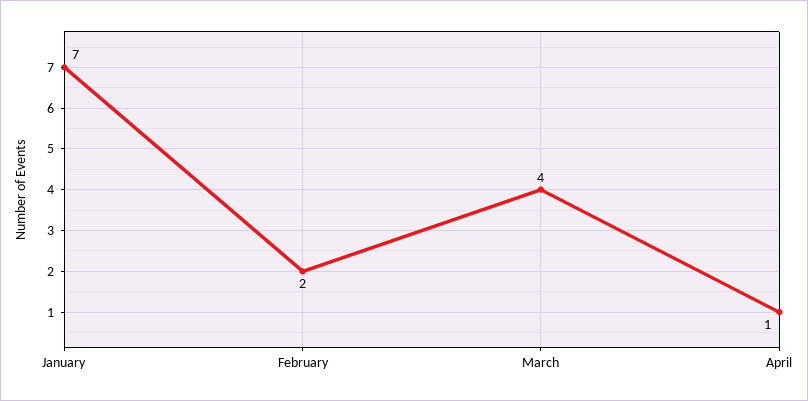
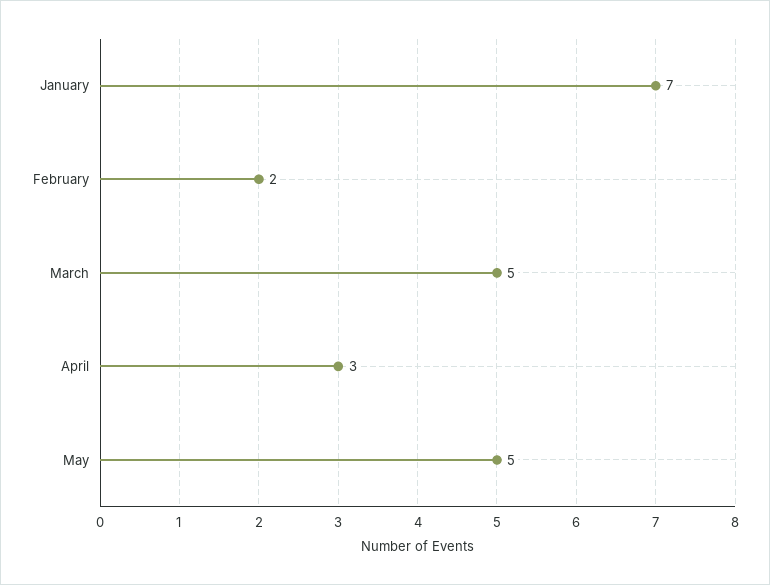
March: 4 -> 5
April: 1 -> 3
May: none -> 5

